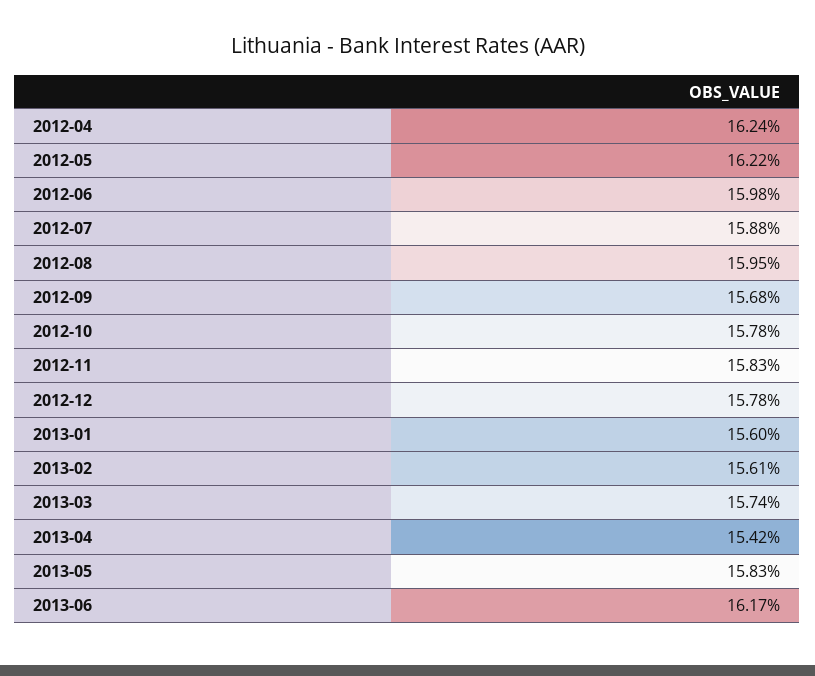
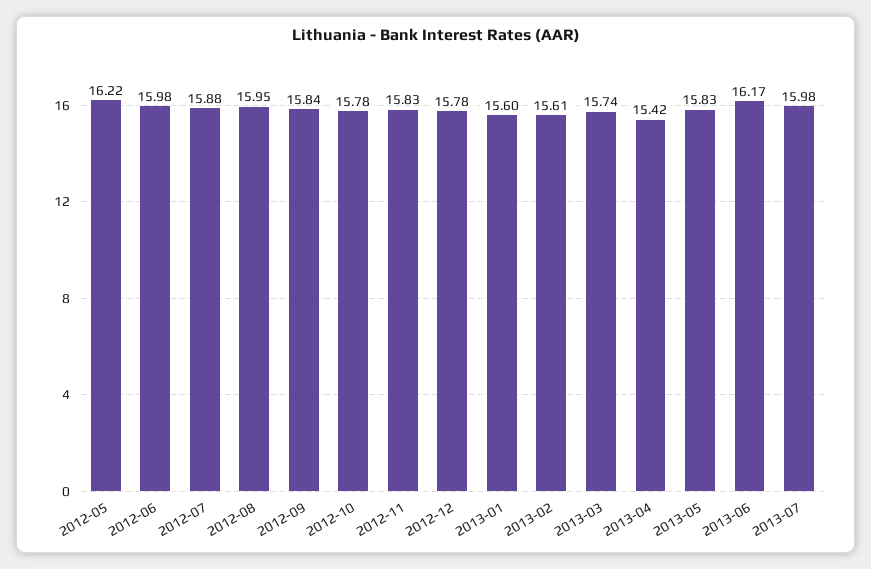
2012-04: 16.24 -> none
2012-09: 15.68 -> 15.84
2013-07: none -> 15.98

